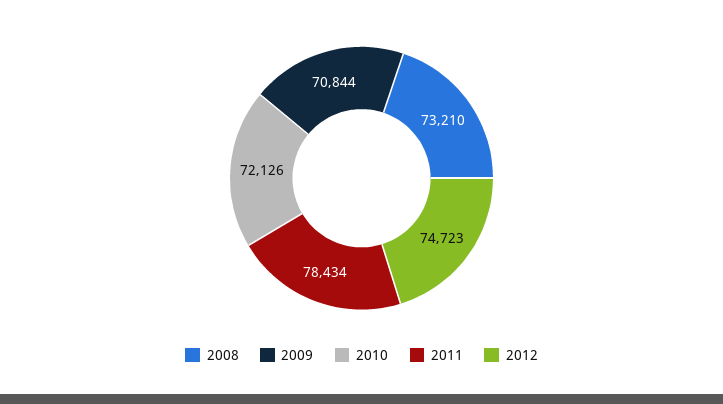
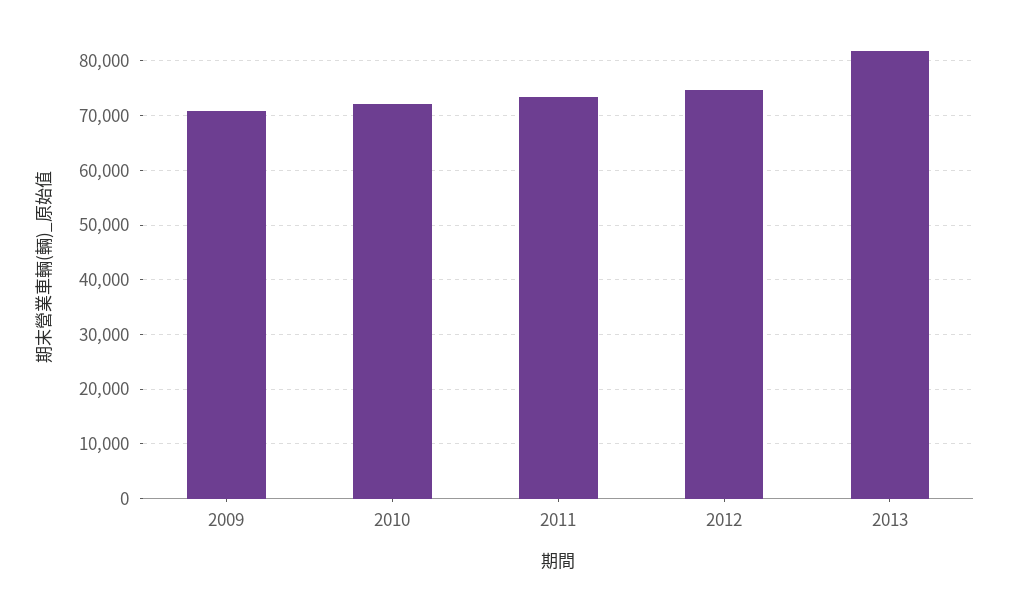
2008: 73210 -> none
2011: 78434 -> 74000
2013: none -> 82000

